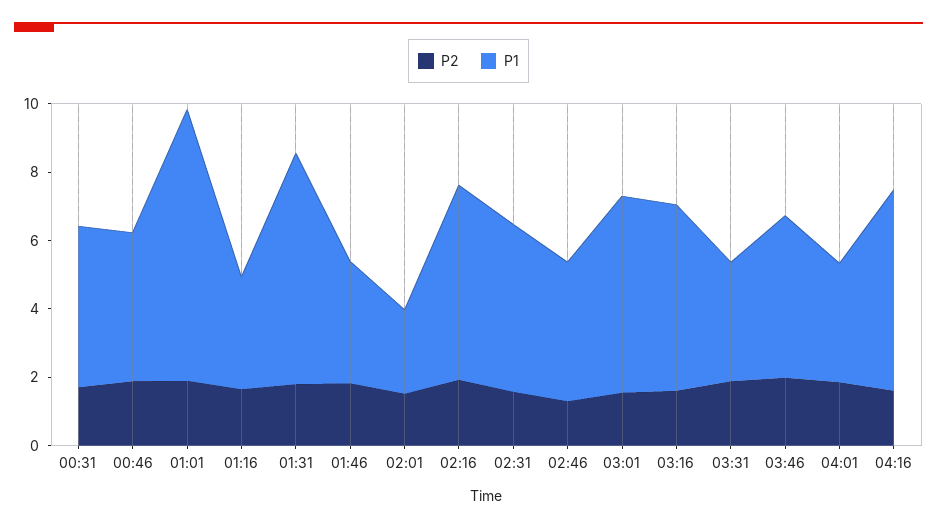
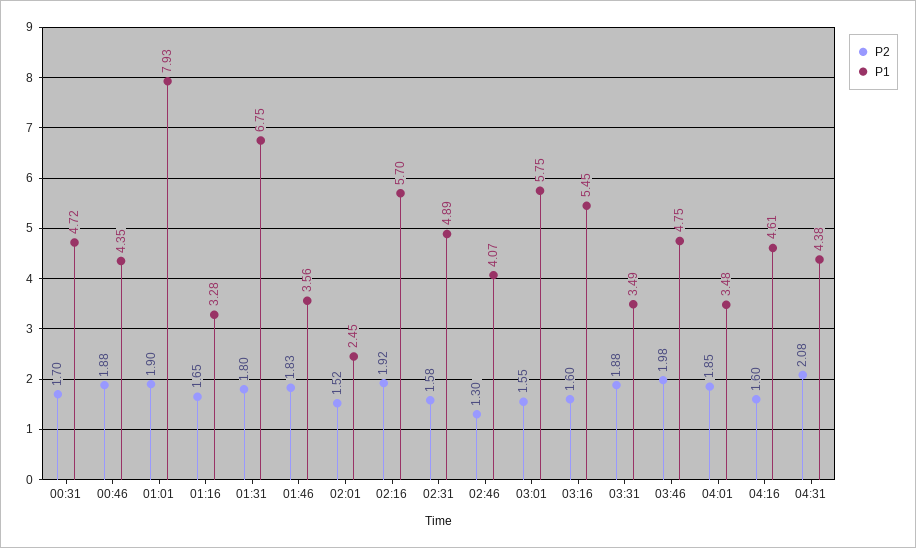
P1, 04:16: 6 -> 4.61
P2, 04:31: none -> 2.08
P1, 04:31: none -> 4.38

